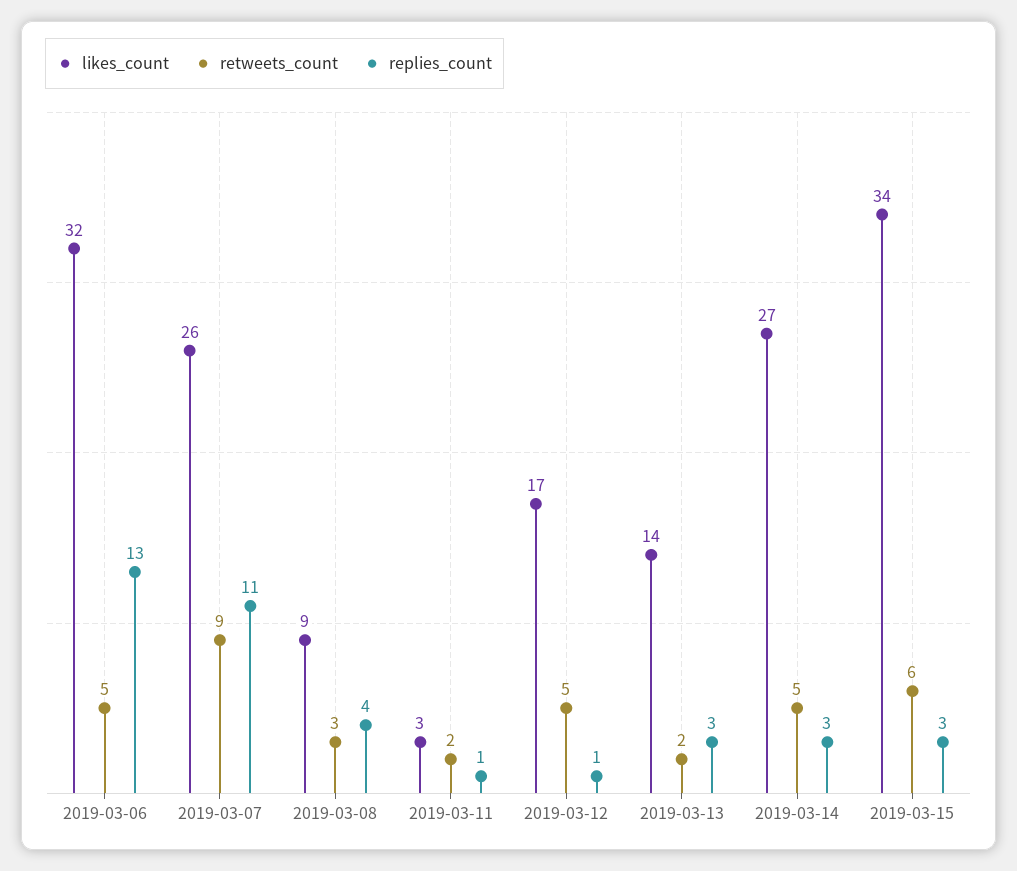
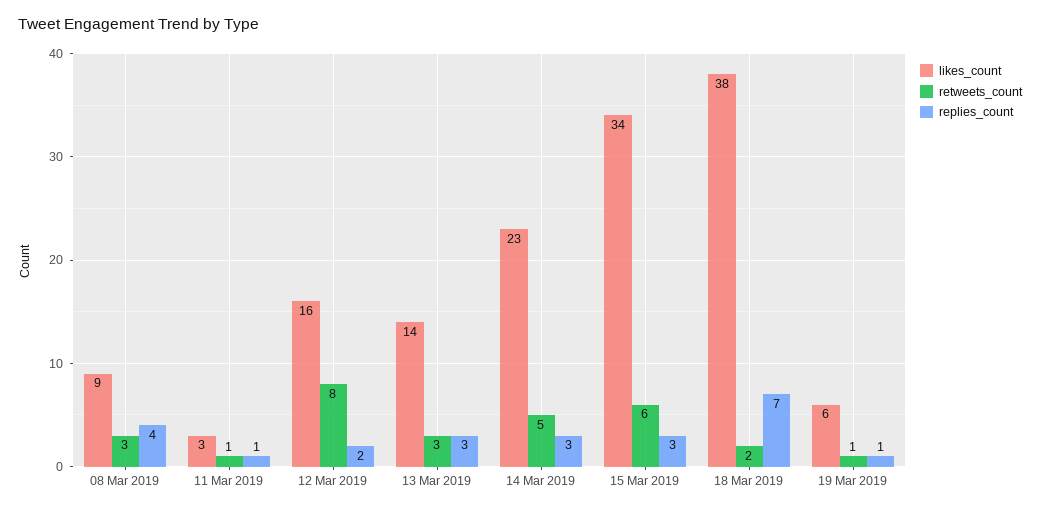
likes_count, 2019-03-06: 32 -> none
retweets_count, 2019-03-06: 5 -> none
replies_count, 2019-03-06: 13 -> none
likes_count, 2019-03-07: 26 -> none
retweets_count, 2019-03-07: 9 -> none
replies_count, 2019-03-07: 11 -> none
retweets_count, 2019-03-11: 2 -> 1
likes_count, 2019-03-12: 17 -> 16
retweets_count, 2019-03-12: 5 -> 8
replies_count, 2019-03-12: 1 -> 2
retweets_count, 2019-03-13: 2 -> 3
likes_count, 2019-03-14: 27 -> 23
likes_count, 18 Mar 2019: none -> 38
retweets_count, 18 Mar 2019: none -> 2
replies_count, 18 Mar 2019: none -> 7
likes_count, 19 Mar 2019: none -> 6
retweets_count, 19 Mar 2019: none -> 1
replies_count, 19 Mar 2019: none -> 1

